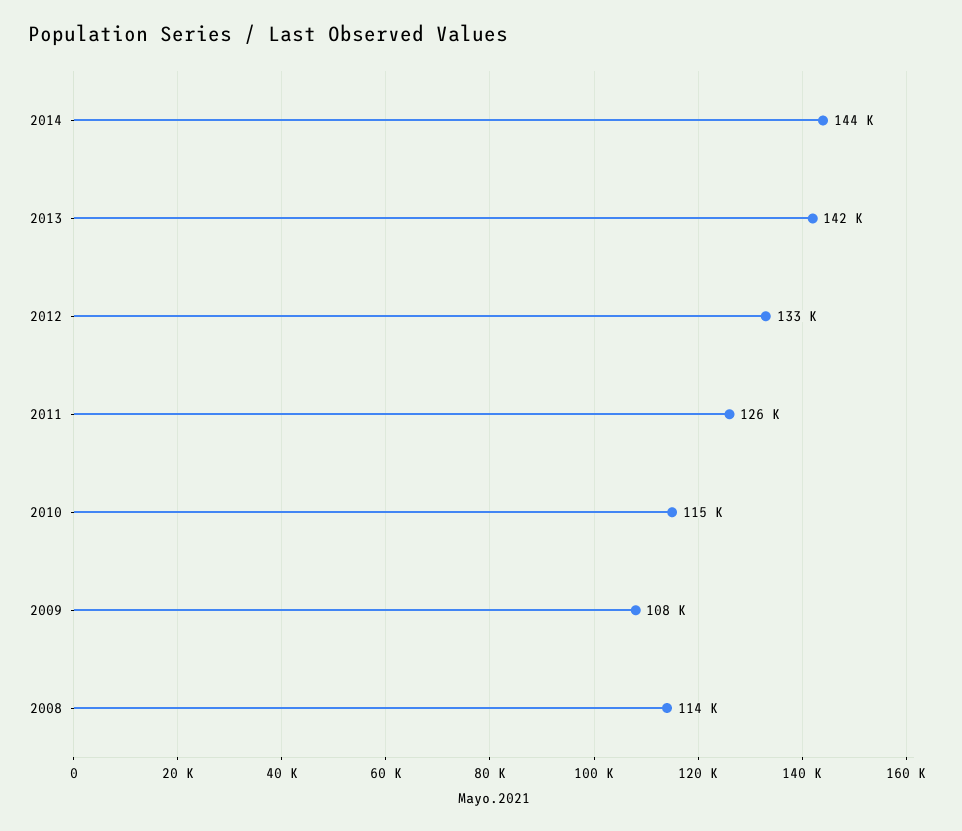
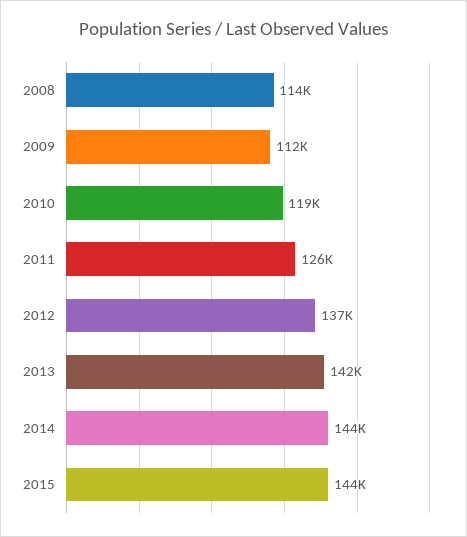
2012: 133000 -> 137000
2010: 115000 -> 119000
2009: 108000 -> 112000
2015: none -> 144000

